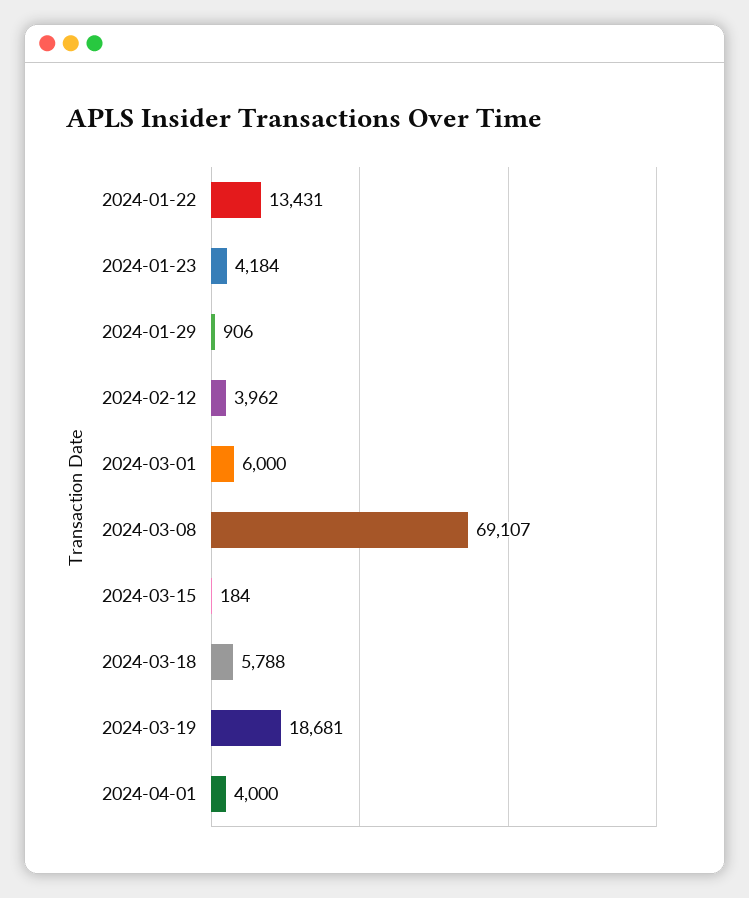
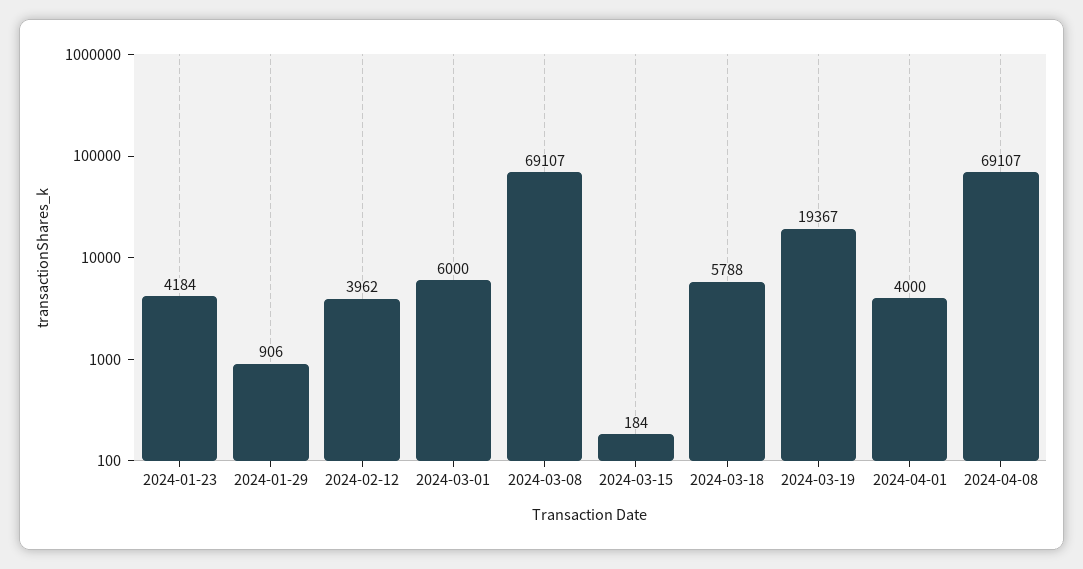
2024-01-22: 13431 -> none
2024-03-19: 18681 -> 19367
2024-04-08: none -> 69107

